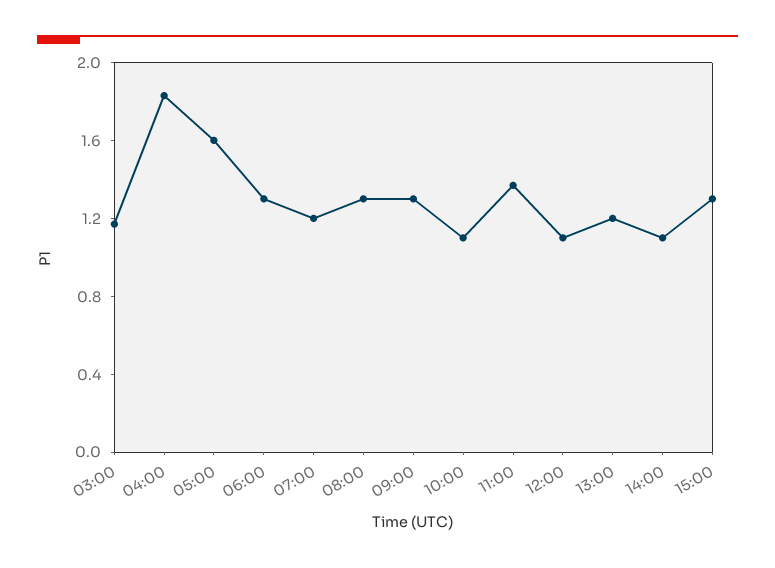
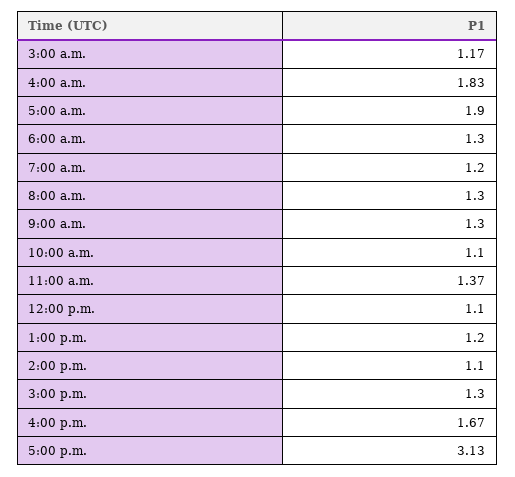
05:00: 1.6 -> 1.9
4:00 p.m.: none -> 1.67
5:00 p.m.: none -> 3.13

